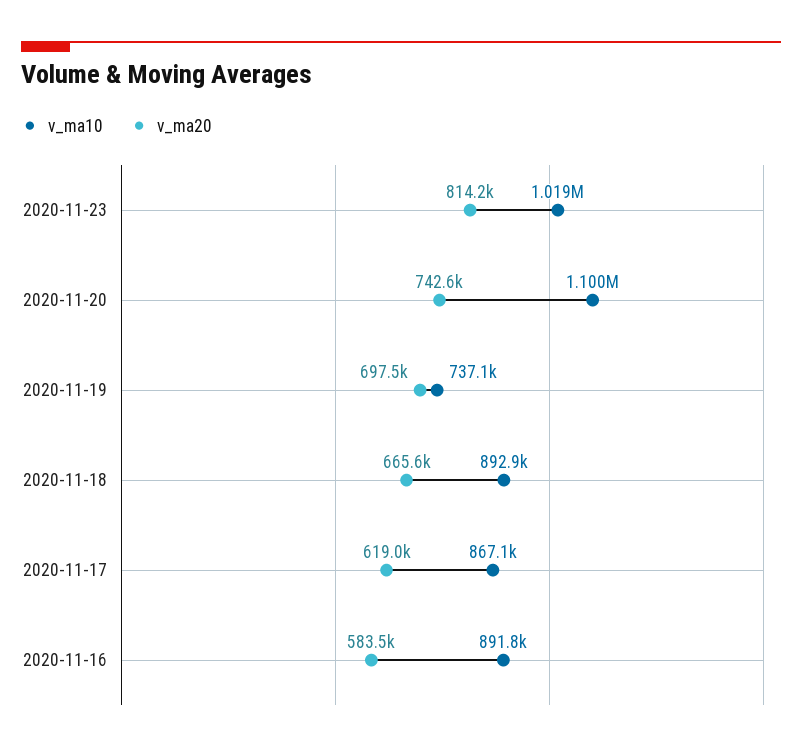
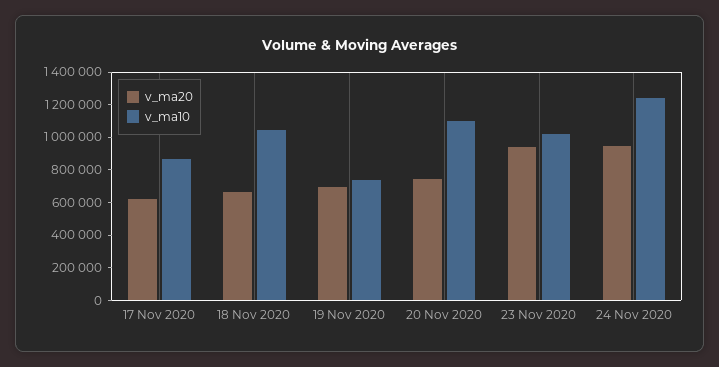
v_ma20, 2020-11-23: 814200 -> 950000
v_ma10, 2020-11-18: 892900 -> 1050000
v_ma10, 2020-11-16: 891800 -> none
v_ma20, 2020-11-16: 583500 -> none
v_ma20, 24 Nov 2020: none -> 950000
v_ma10, 24 Nov 2020: none -> 1250000

